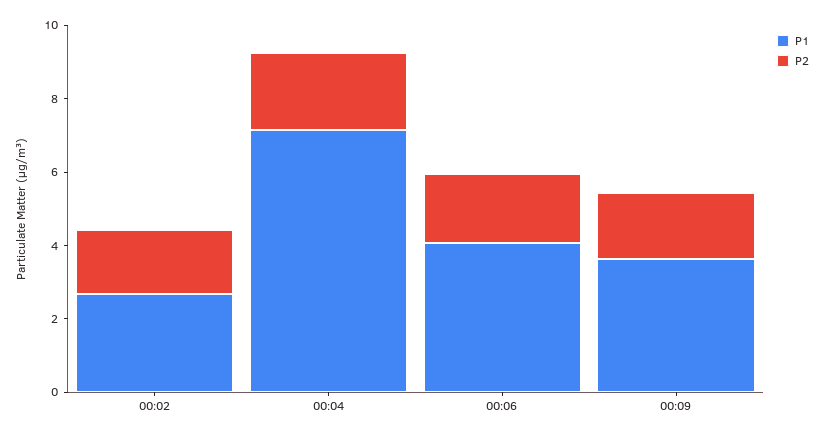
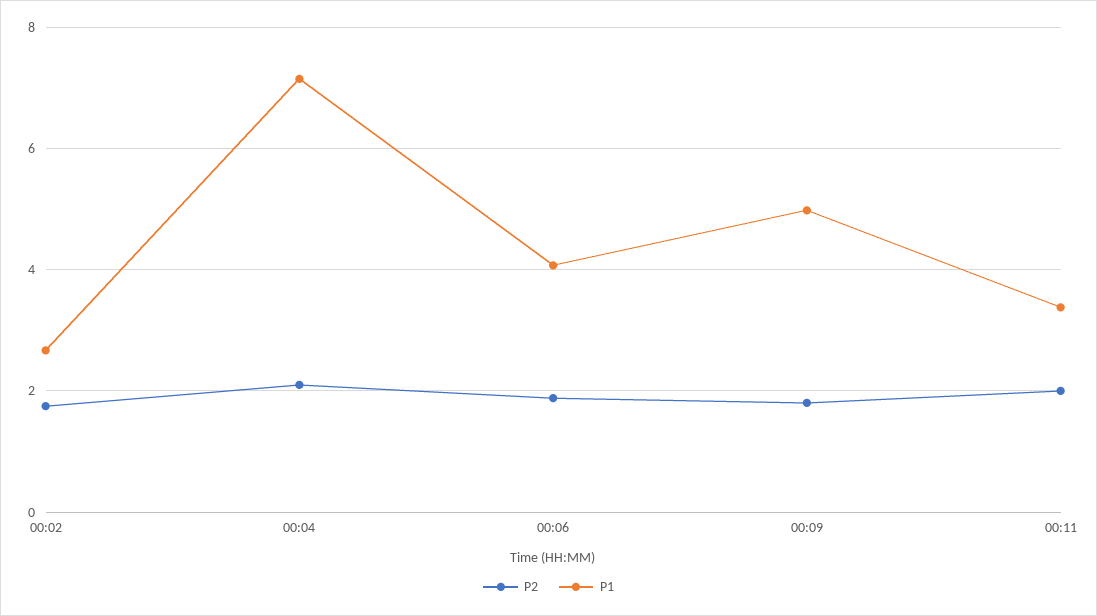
P1, 00:09: 3.5 -> 5
P2, 00:11: none -> 2
P1, 00:11: none -> 3.4

